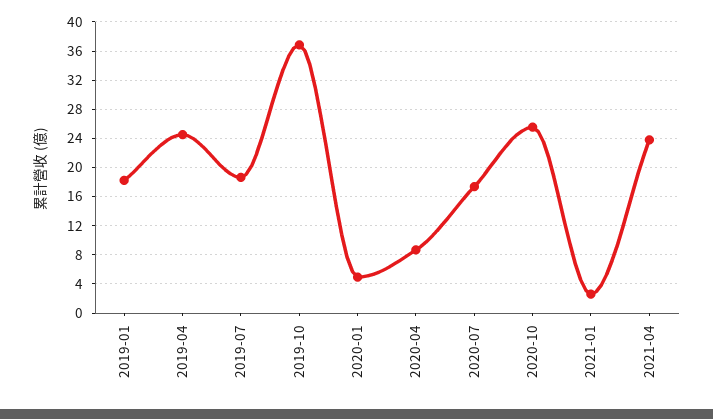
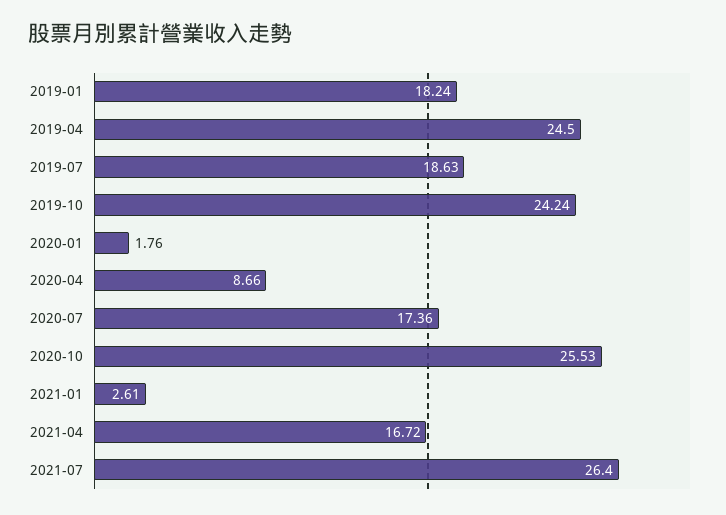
2019-10: 37 -> 24.24
2020-01: 5 -> 1.76
2021-04: 24 -> 16.72
2021-07: none -> 26.4

